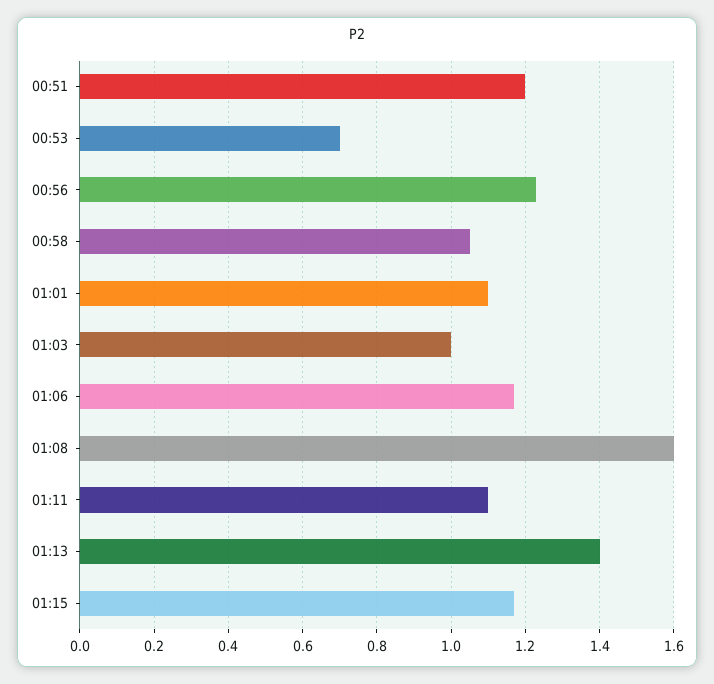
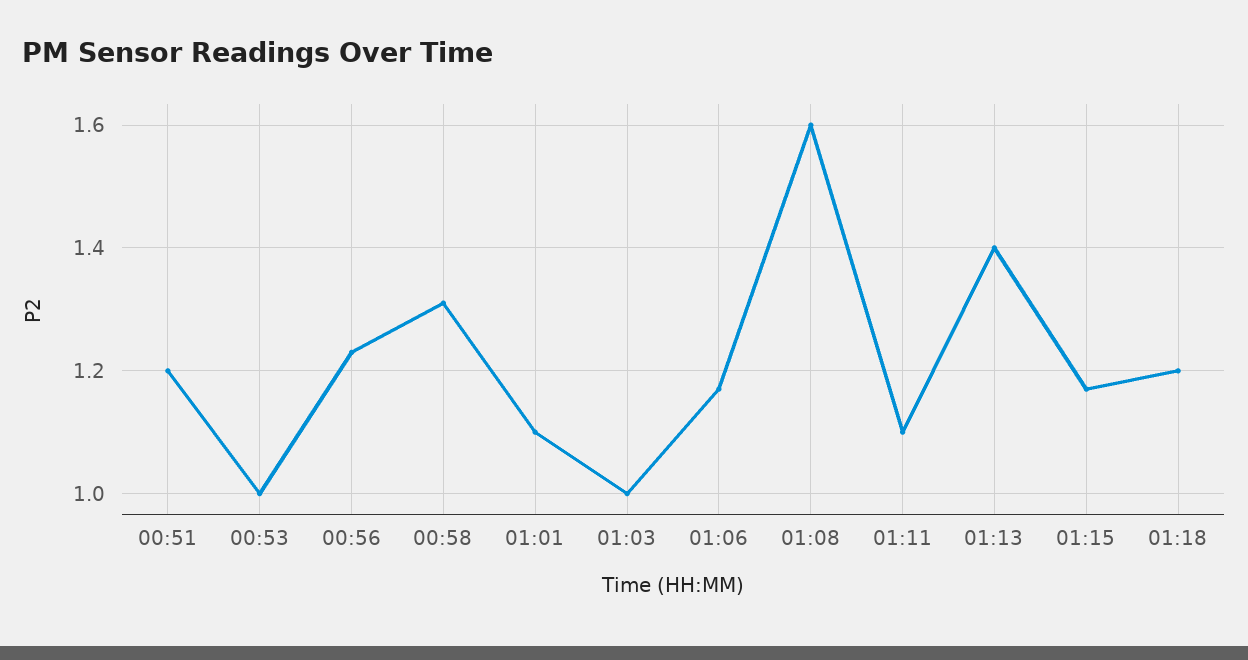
00:53: 0.7 -> 1
00:58: 1.05 -> 1.3
01:18: none -> 1.2

